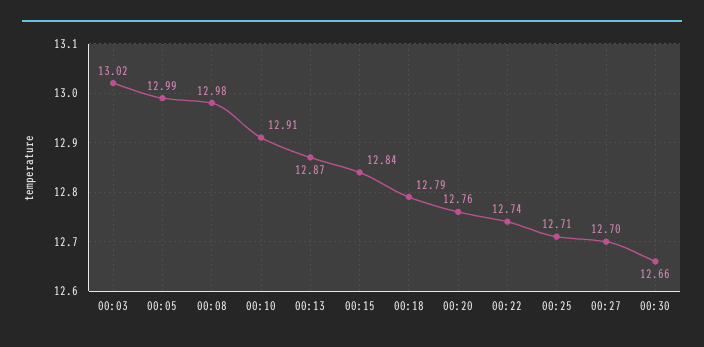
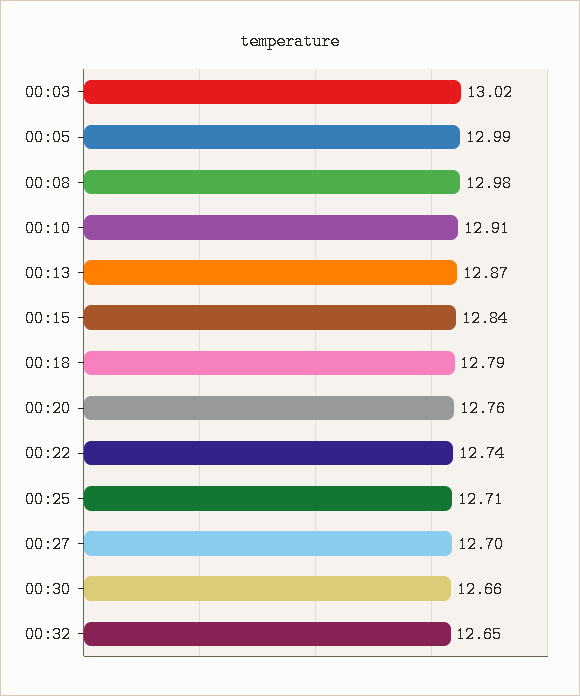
00:32: none -> 12.65

